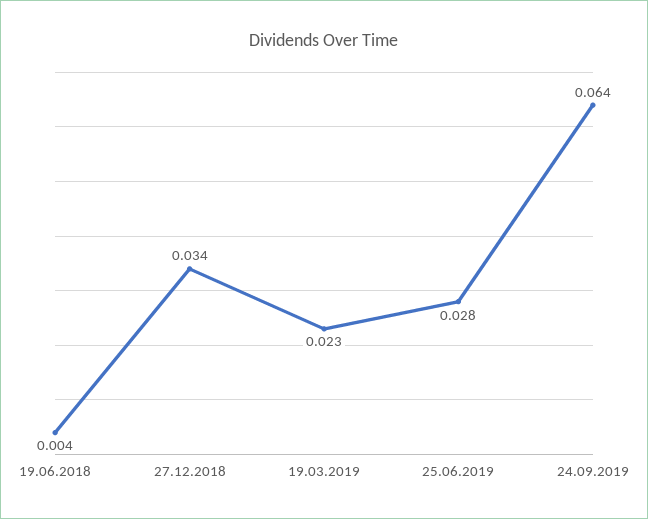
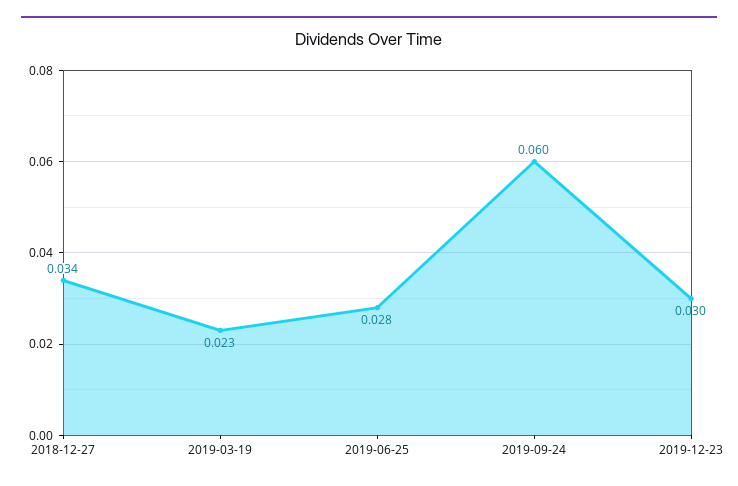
19.06.2018: 0.004 -> none
24.09.2019: 0.064 -> 0.06
2019-12-23: none -> 0.03

